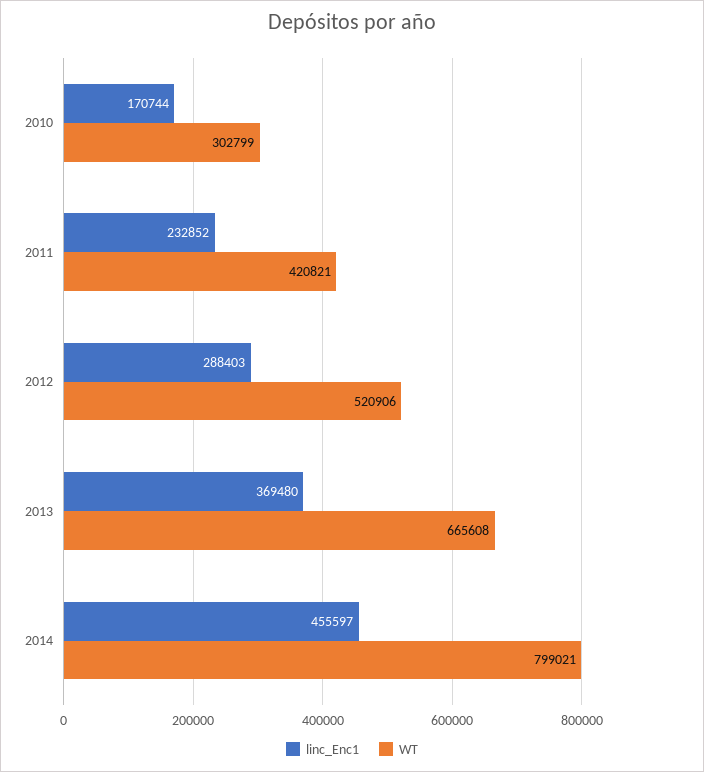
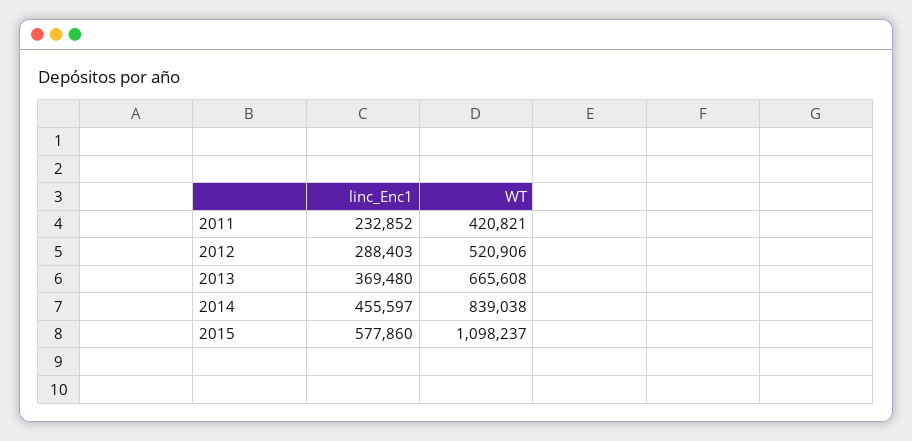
linc_Enc1, 2010: 170744 -> none
WT, 2010: 302799 -> none
WT, 2014: 799021 -> 839038
linc_Enc1, 2015: none -> 577860
WT, 2015: none -> 1098237

